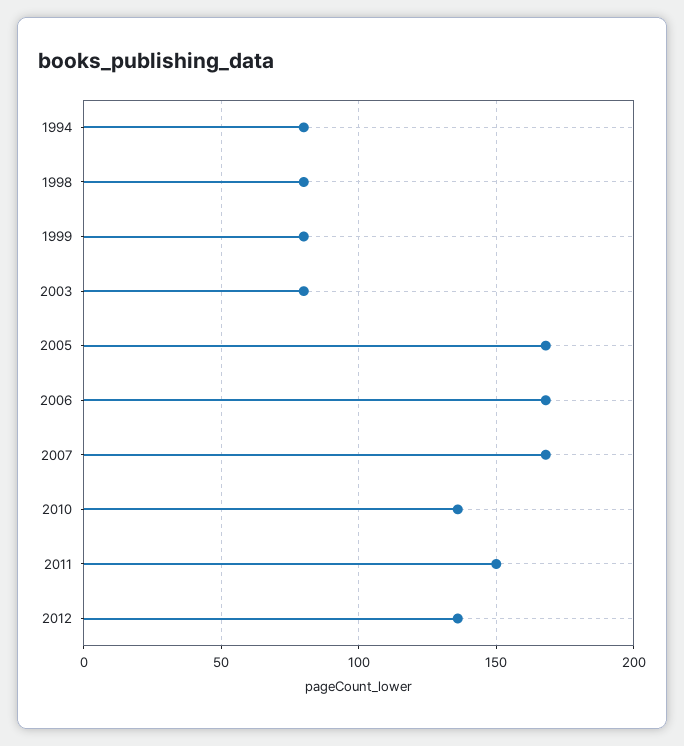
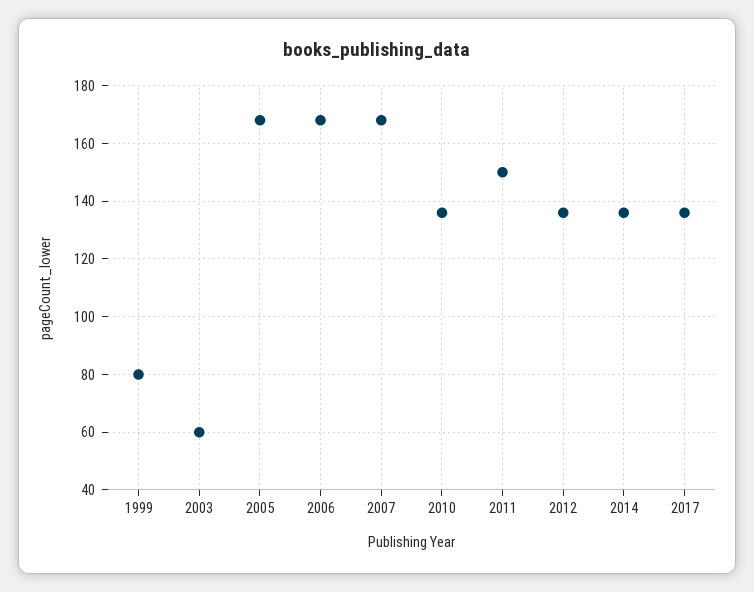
1994: 80 -> none
1998: 80 -> none
2003: 80 -> 60
2014: none -> 135
2017: none -> 135

